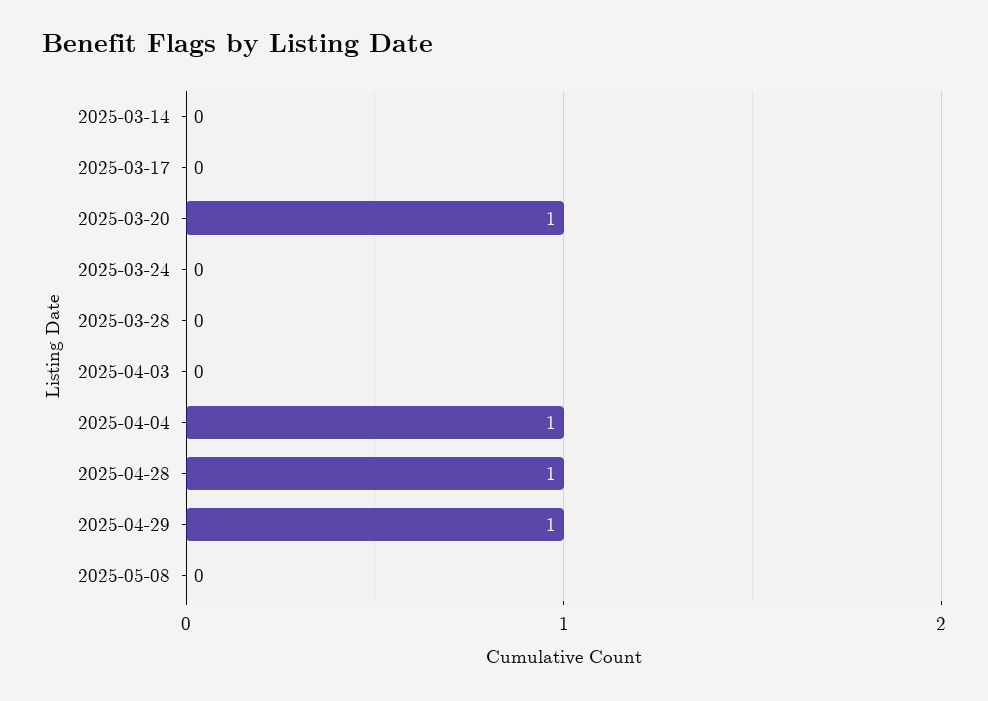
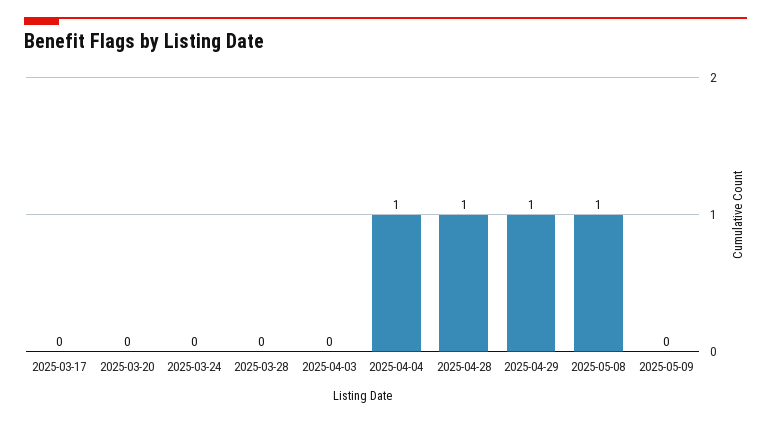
2025-03-14: 0 -> none
2025-03-20: 1 -> 0
2025-05-08: 0 -> 1
2025-05-09: none -> 0

